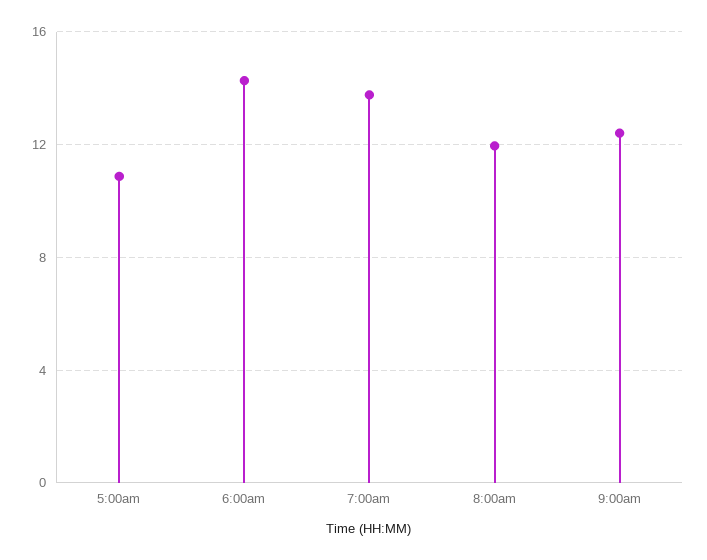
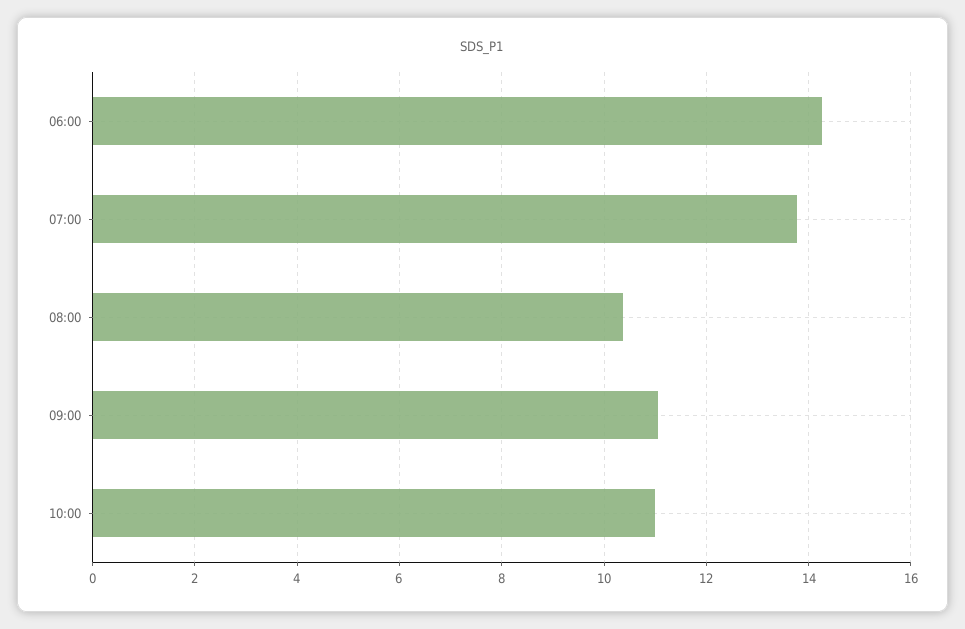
5:00am: 11 -> none
8:00am: 12 -> 10.4
9:00am: 12.5 -> 11
10:00: none -> 11

